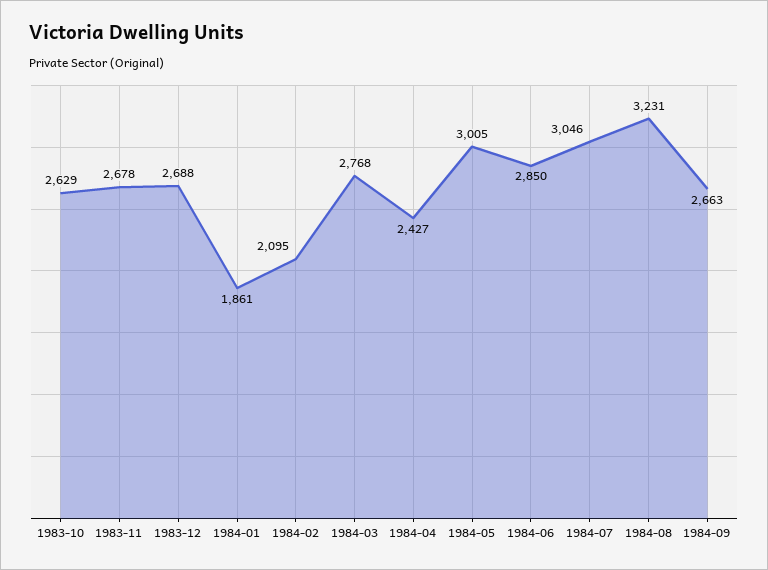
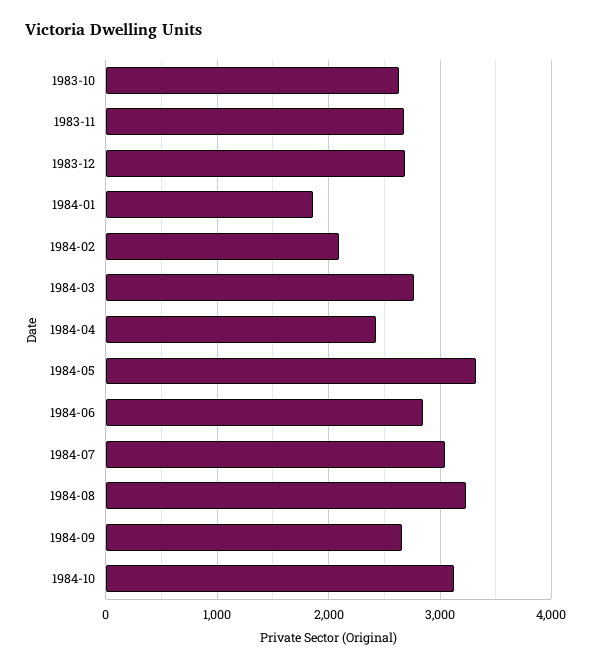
1984-05: 3005 -> 3300
1984-10: none -> 3100

